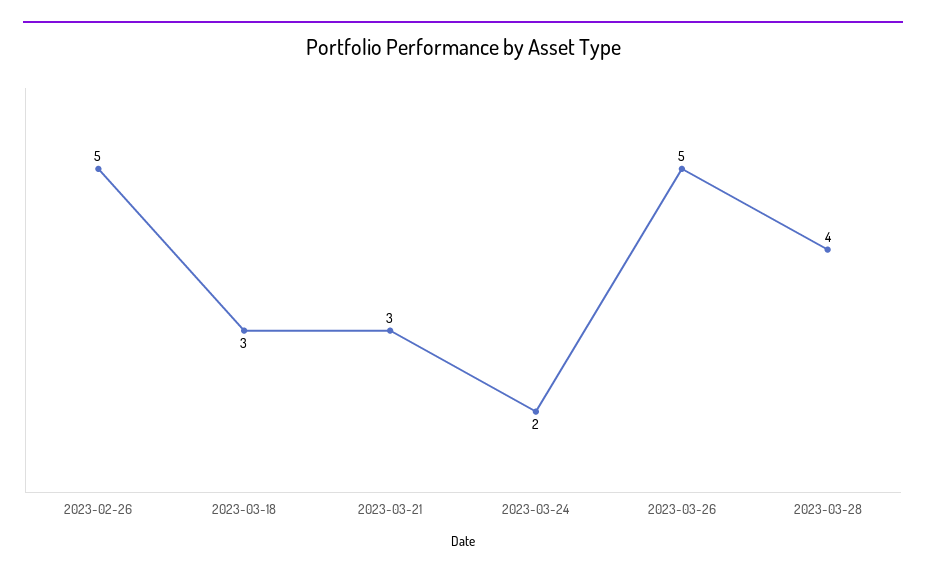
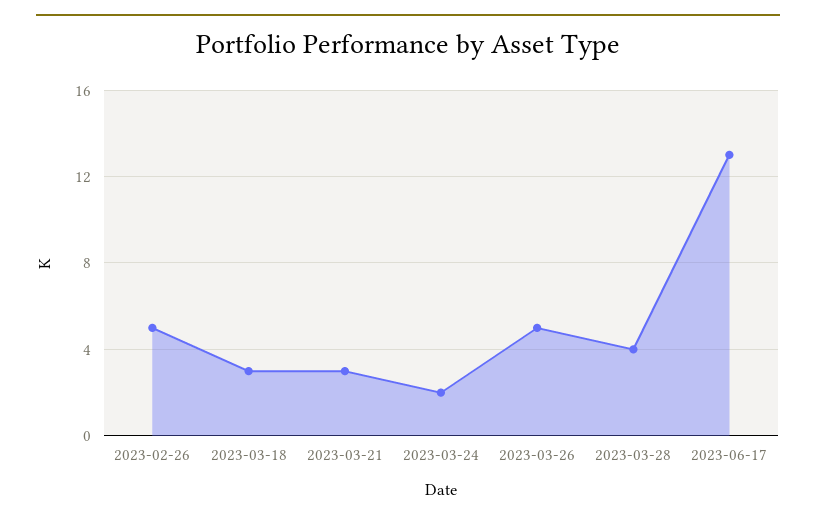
2023-06-17: none -> 13

